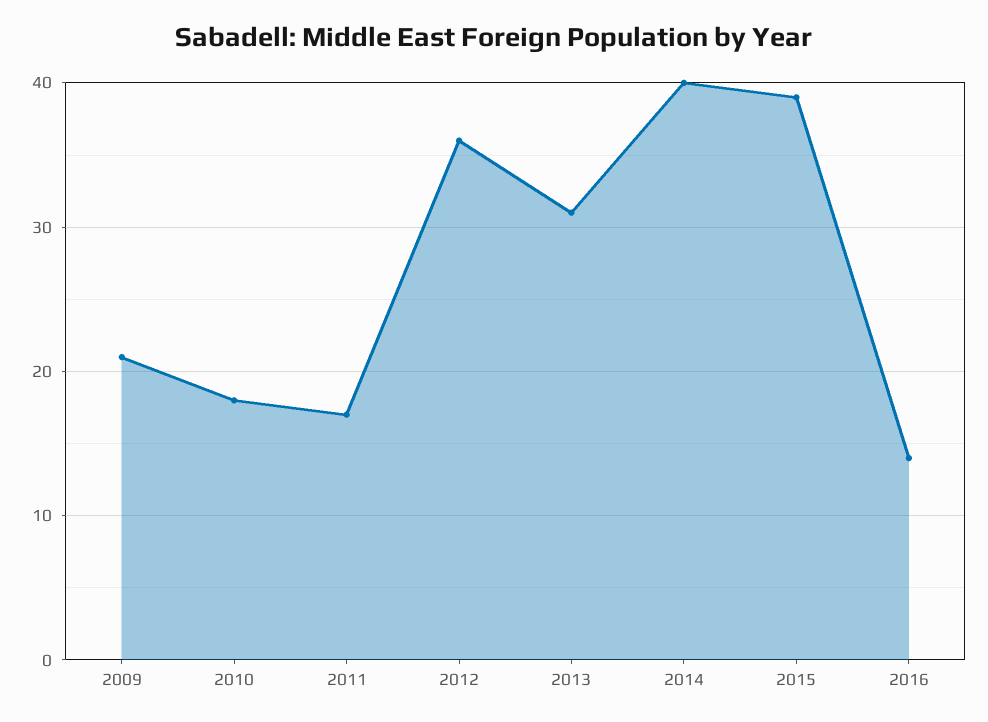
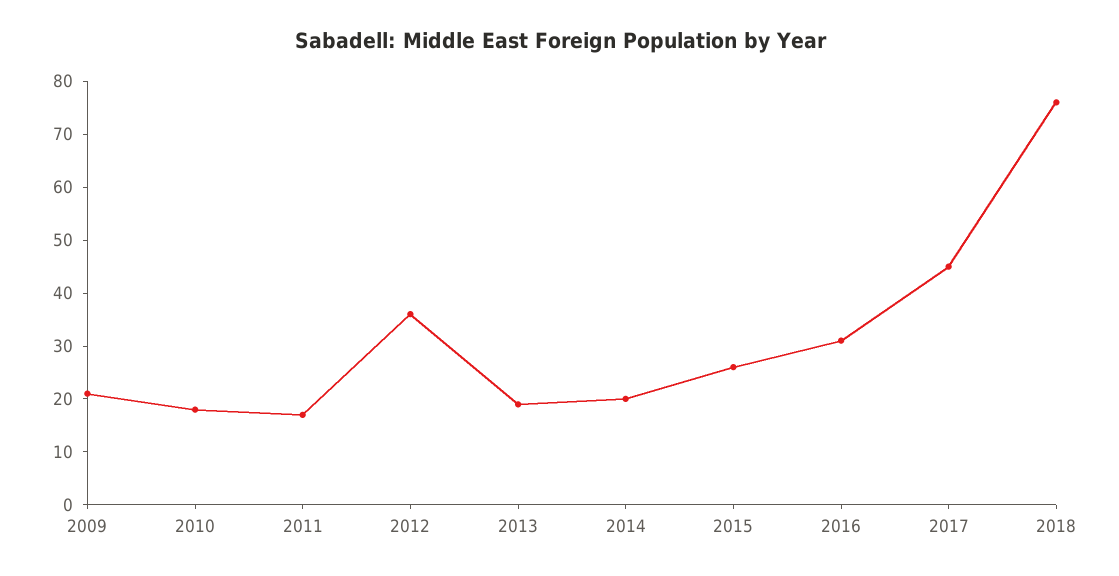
2013: 31 -> 20
2014: 40 -> 20
2015: 39 -> 25
2016: 14 -> 30
2017: none -> 45
2018: none -> 75

